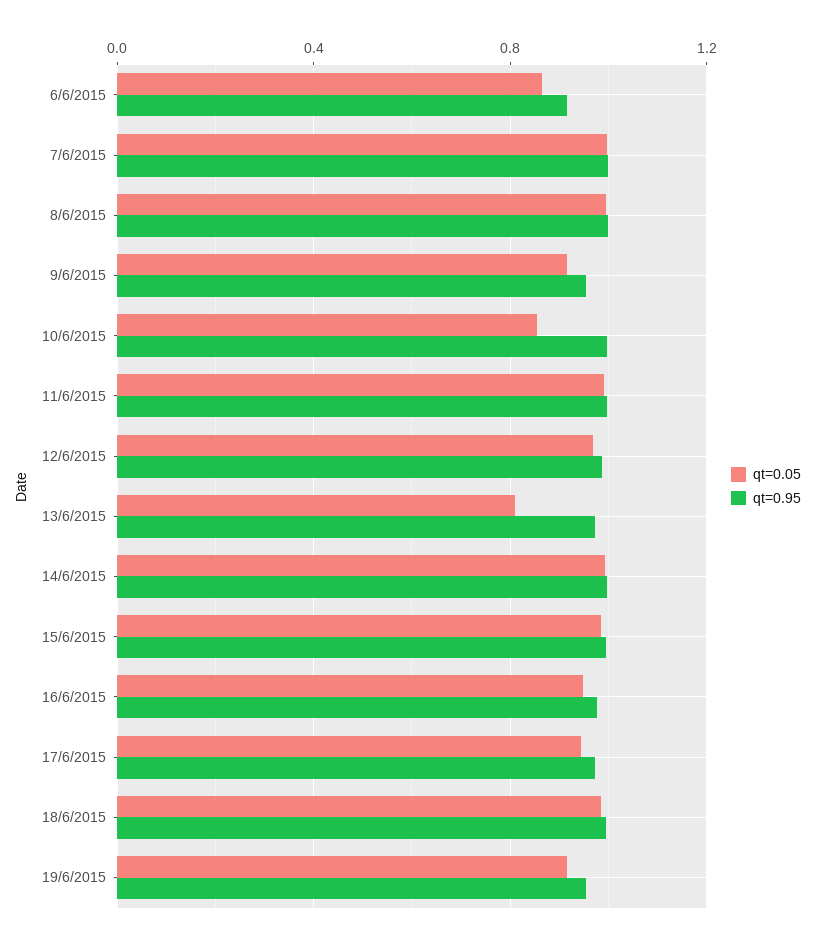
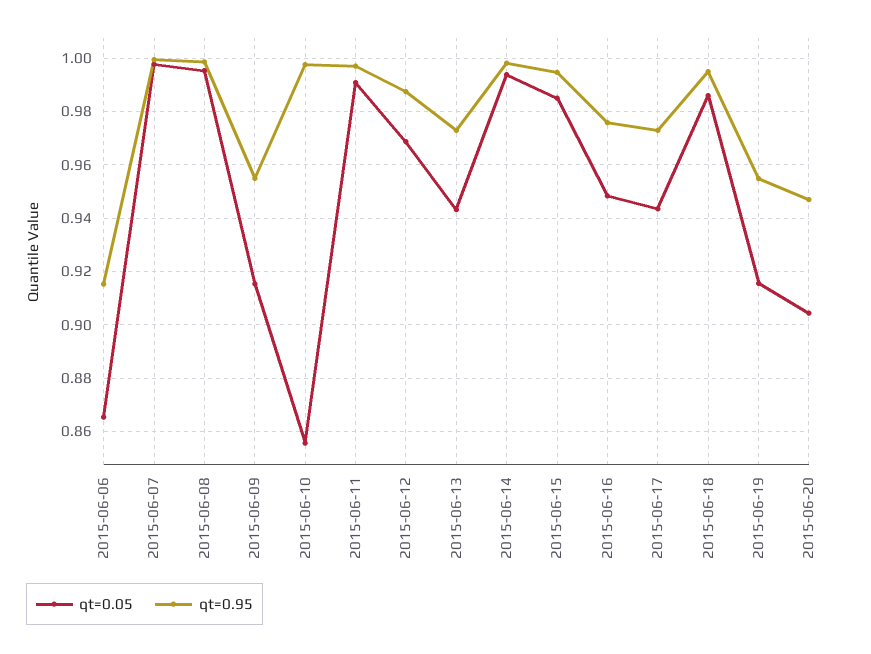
qt=0.05, 13/6/2015: 0.8 -> 0.9425
qt=0.05, 2015-06-20: none -> 0.905
qt=0.95, 2015-06-20: none -> 0.9475

